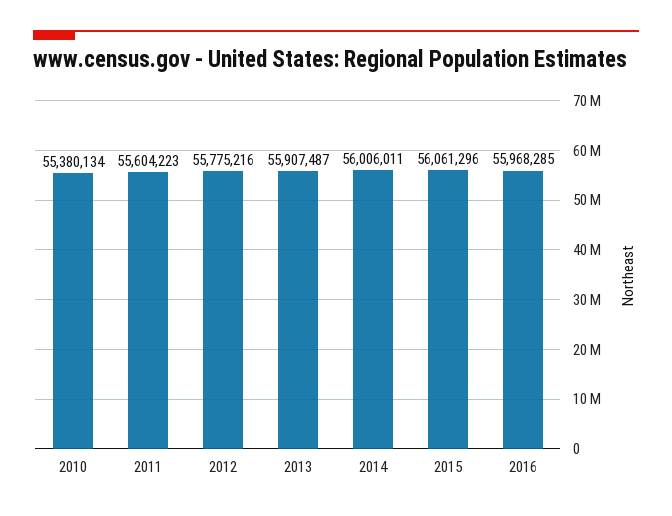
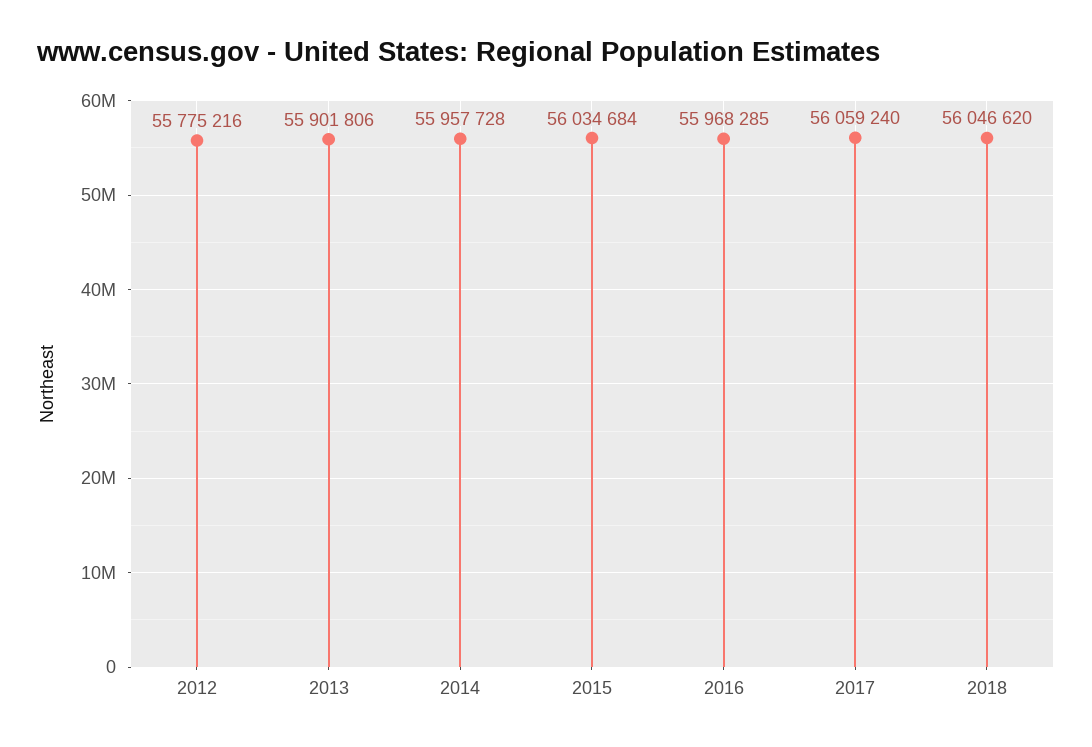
2010: 55380134 -> none
2011: 55604223 -> none
2013: 55907487 -> 55901806
2014: 56006011 -> 55957728
2015: 56061296 -> 56034684
2017: none -> 56059240
2018: none -> 56046620

